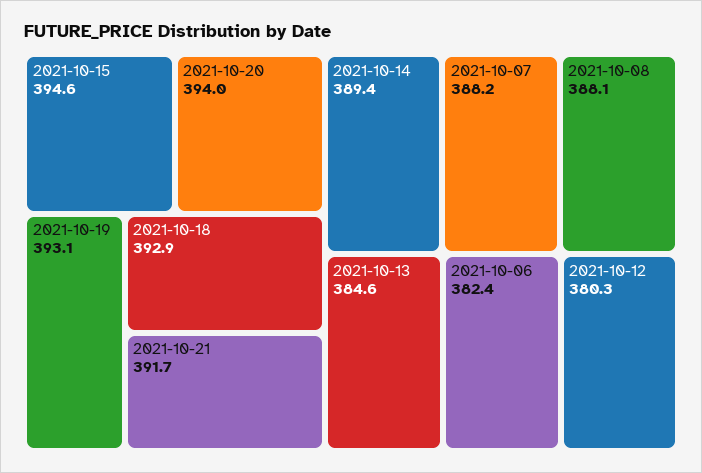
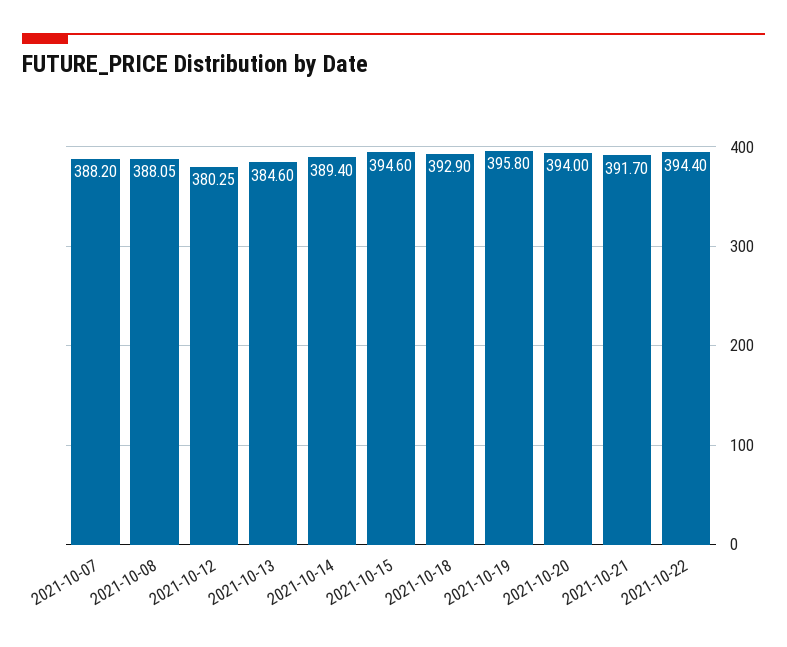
2021-10-19: 393.1 -> 395.8
2021-10-06: 382.4 -> none
2021-10-22: none -> 394.4

